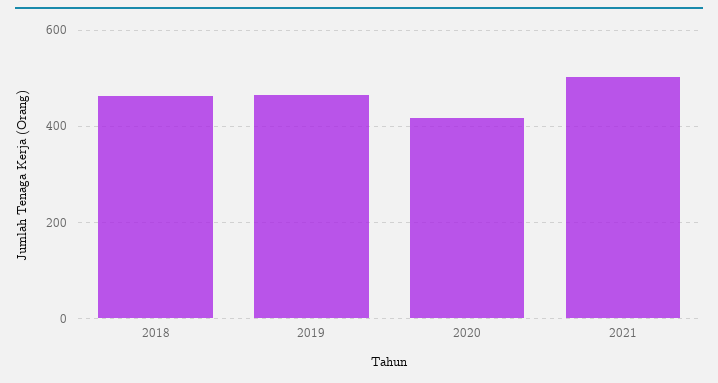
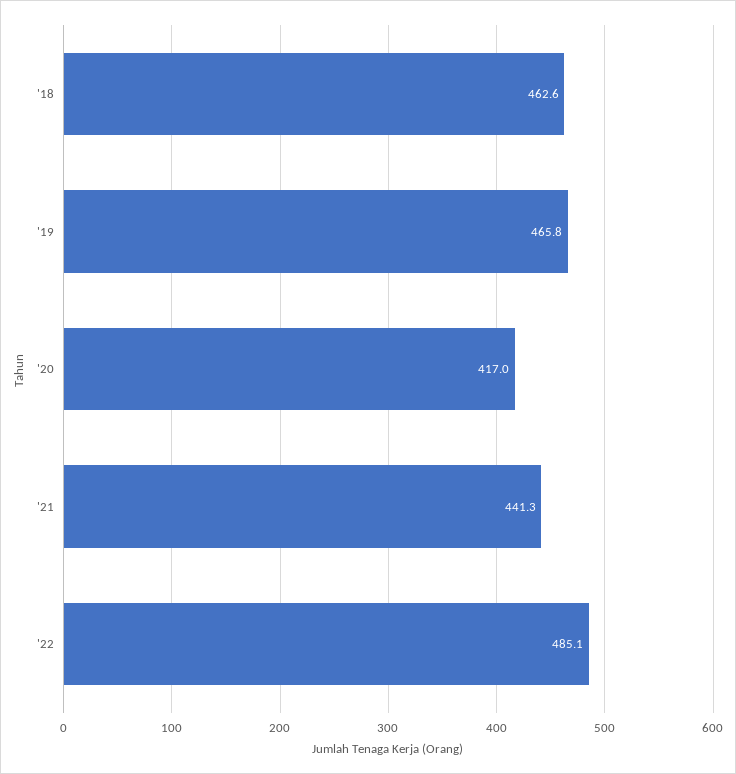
2021: 500 -> 441.3
'22: none -> 485.1

